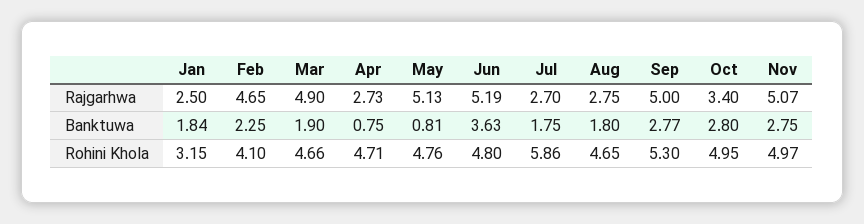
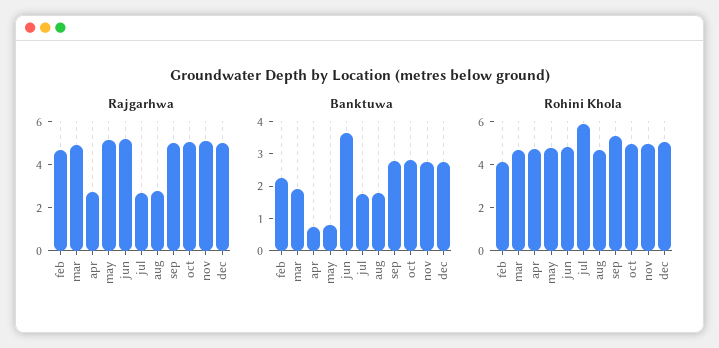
Rajgarhwa, Jan: 2.5 -> none
Rajgarhwa, Oct: 3.4 -> 5
Banktuwa, Jan: 1.84 -> none
Rohini Khola, Jan: 3.15 -> none
Rajgarhwa, dec: none -> 5
Banktuwa, dec: none -> 2.75
Rohini Khola, dec: none -> 5

